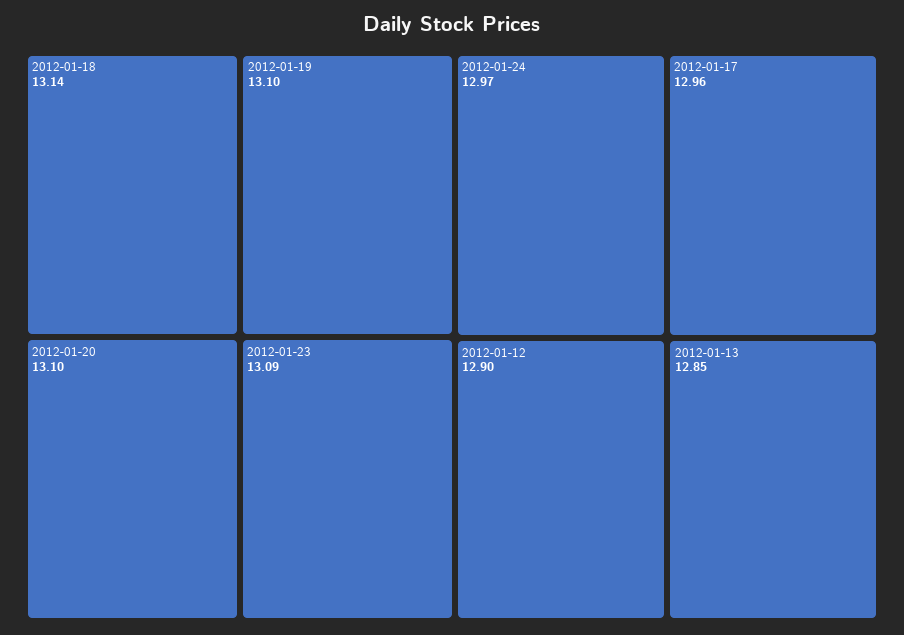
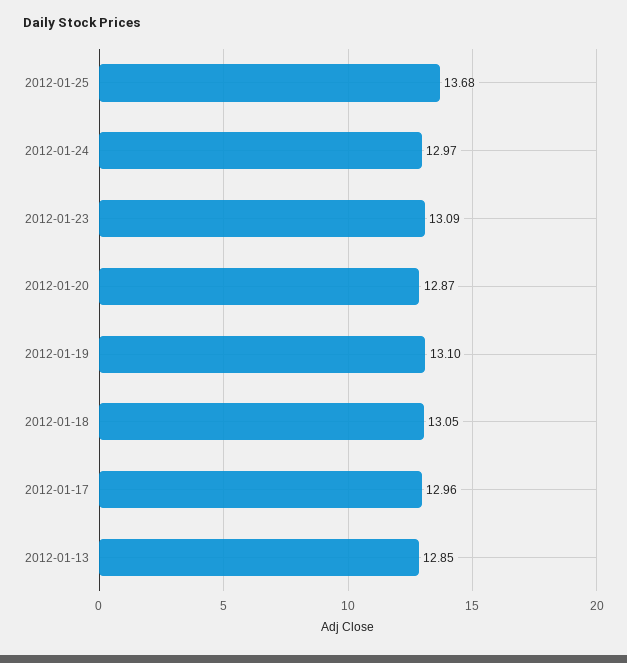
2012-01-18: 13.14 -> 13.05
2012-01-20: 13.1 -> 12.87
2012-01-12: 12.9 -> none
2012-01-25: none -> 13.68

